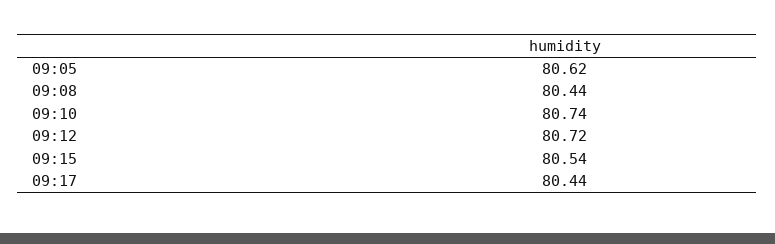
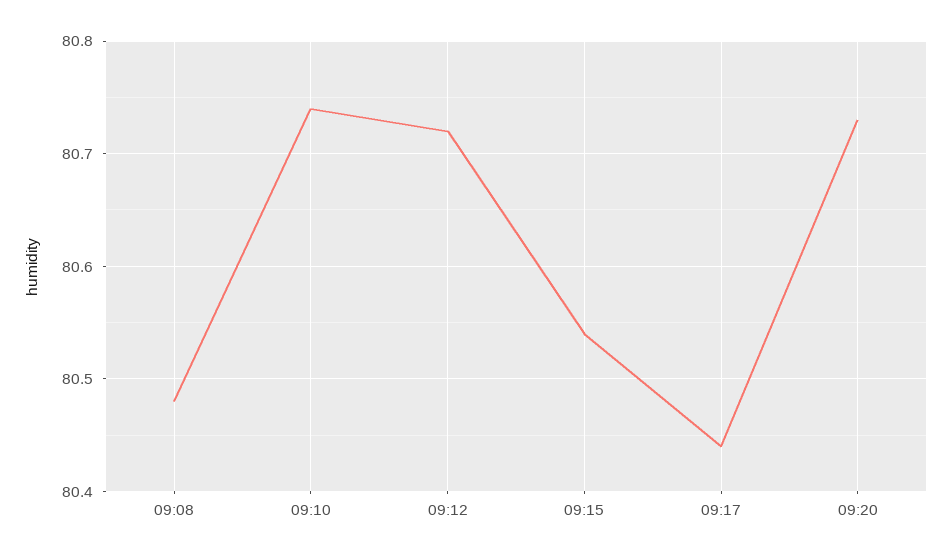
09:05: 80.62 -> none
09:08: 80.44 -> 80.48
09:20: none -> 80.73

